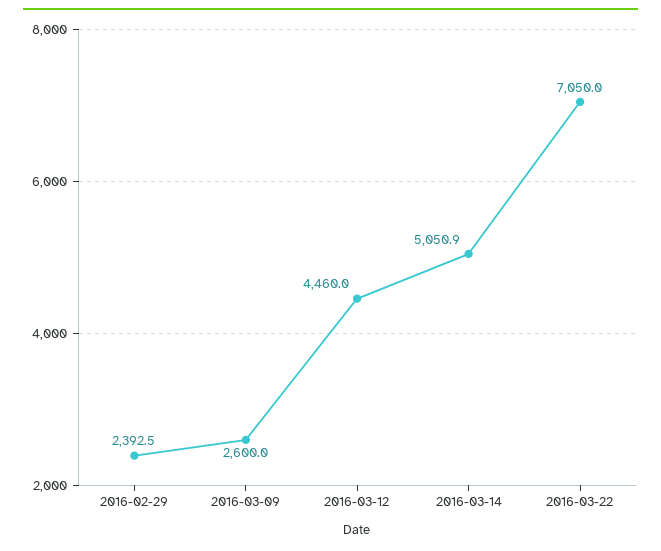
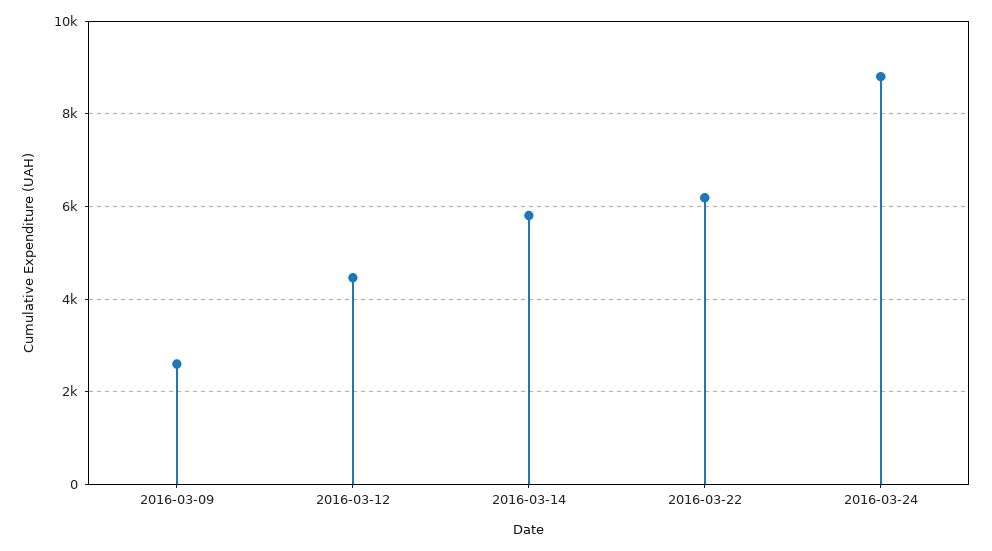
2016-02-29: 2392.5 -> none
2016-03-14: 5050.9 -> 5800
2016-03-22: 7050 -> 6200
2016-03-24: none -> 8800

